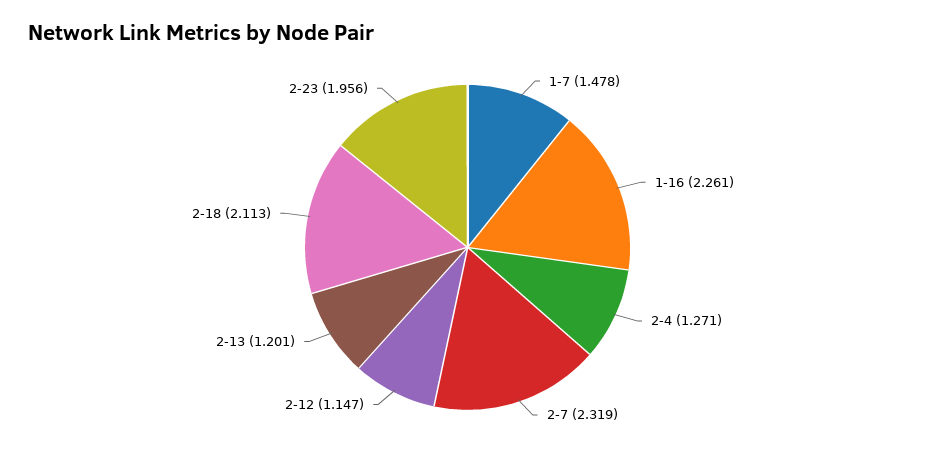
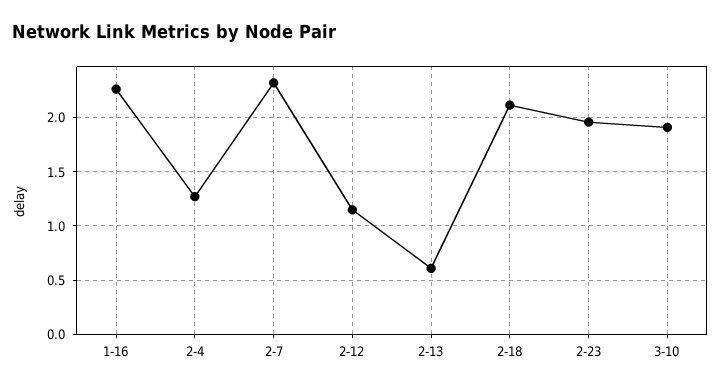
1-7: 1.478 -> none
2-13: 1.201 -> 0.6
3-10: none -> 1.9

